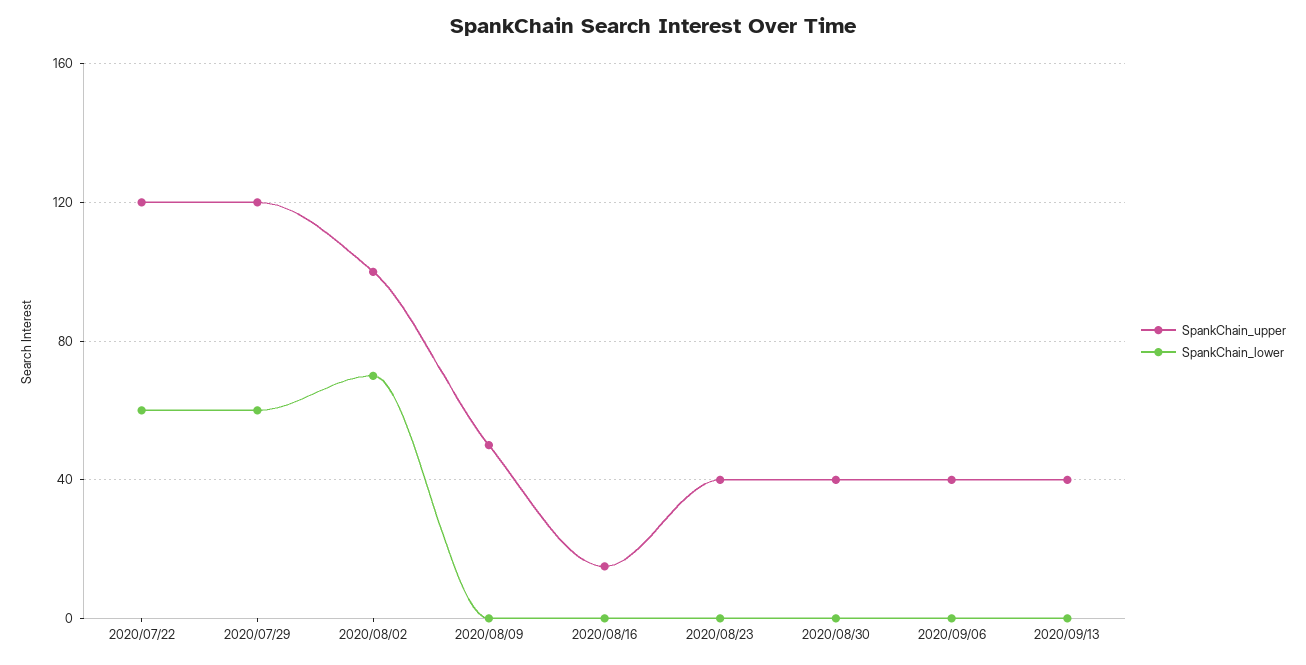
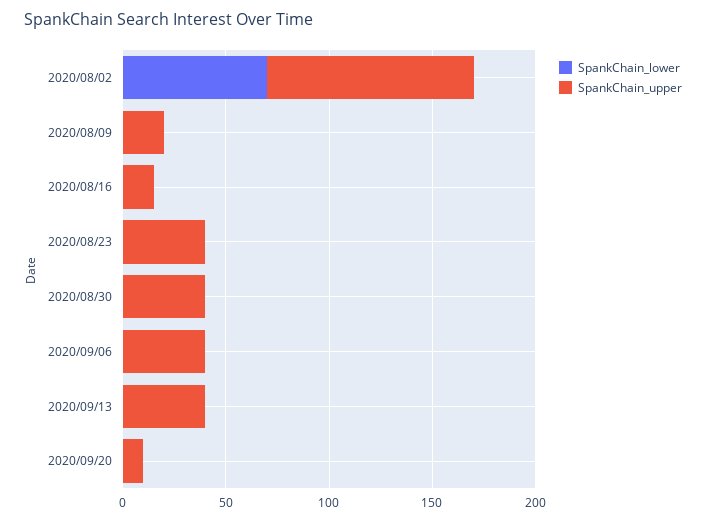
SpankChain_upper, 2020/07/22: 120 -> none
SpankChain_lower, 2020/07/22: 60 -> none
SpankChain_upper, 2020/07/29: 120 -> none
SpankChain_lower, 2020/07/29: 60 -> none
SpankChain_upper, 2020/08/09: 50 -> 20
SpankChain_lower, 2020/09/20: none -> 0
SpankChain_upper, 2020/09/20: none -> 10

